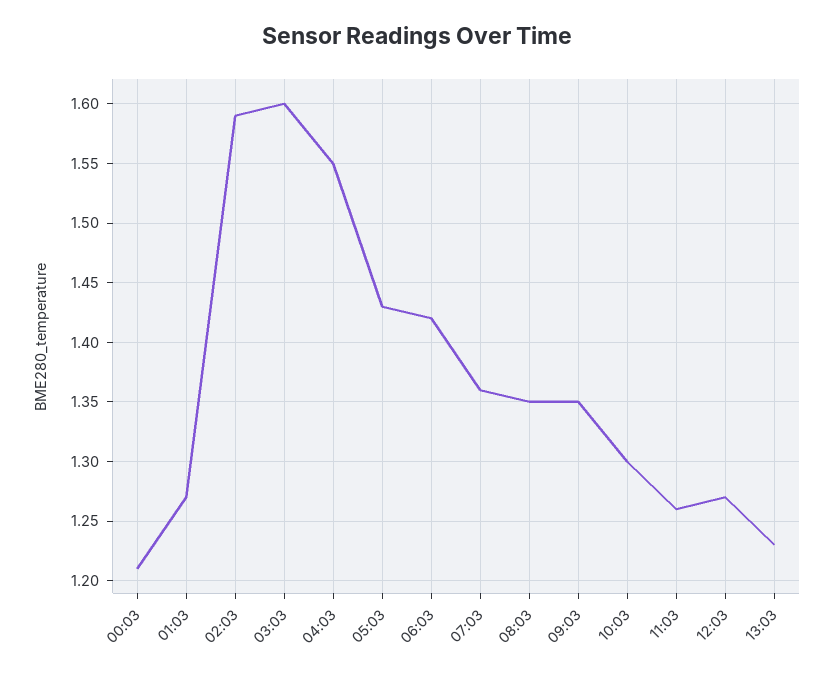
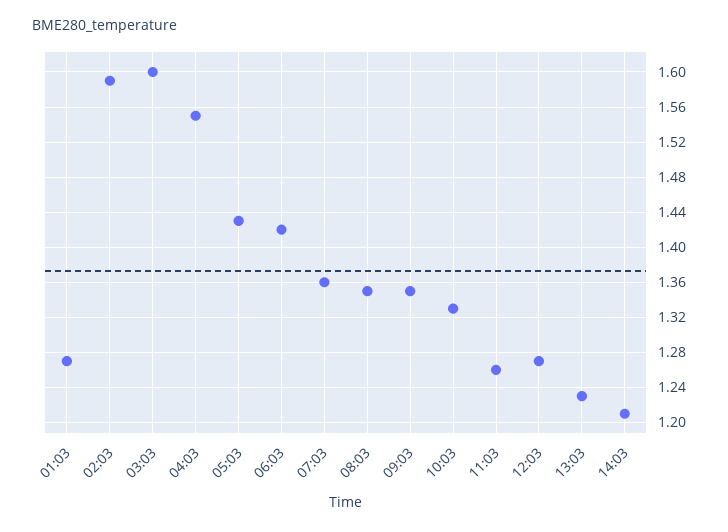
00:03: 1.21 -> none
10:03: 1.3 -> 1.33
14:03: none -> 1.21

